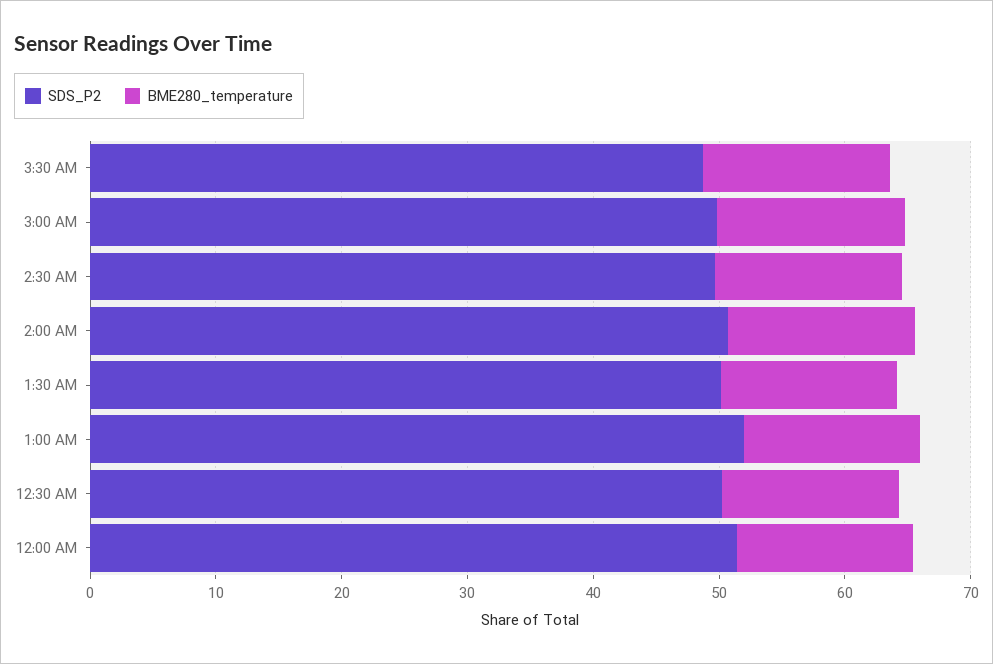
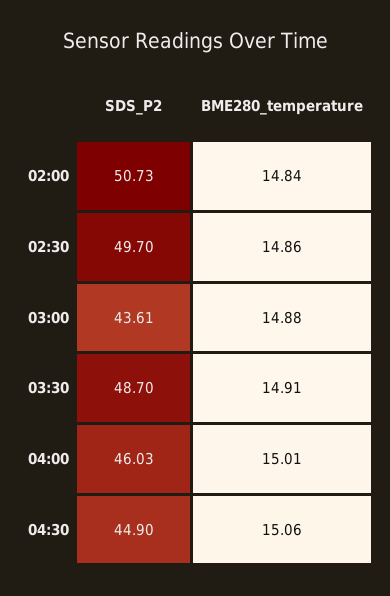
SDS_P2, 3:00 AM: 50 -> 43.61
SDS_P2, 1:30 AM: 50 -> none
BME280_temperature, 1:30 AM: 14 -> none
SDS_P2, 1:00 AM: 52 -> none
BME280_temperature, 1:00 AM: 14 -> none
SDS_P2, 12:30 AM: 50 -> none
BME280_temperature, 12:30 AM: 14 -> none
SDS_P2, 12:00 AM: 52 -> none
BME280_temperature, 12:00 AM: 14 -> none
SDS_P2, 04:00: none -> 46.03
BME280_temperature, 04:00: none -> 15.01
SDS_P2, 04:30: none -> 44.9
BME280_temperature, 04:30: none -> 15.06

